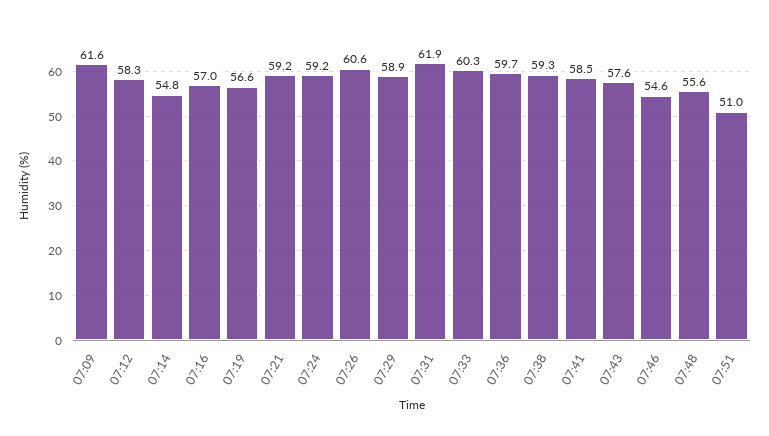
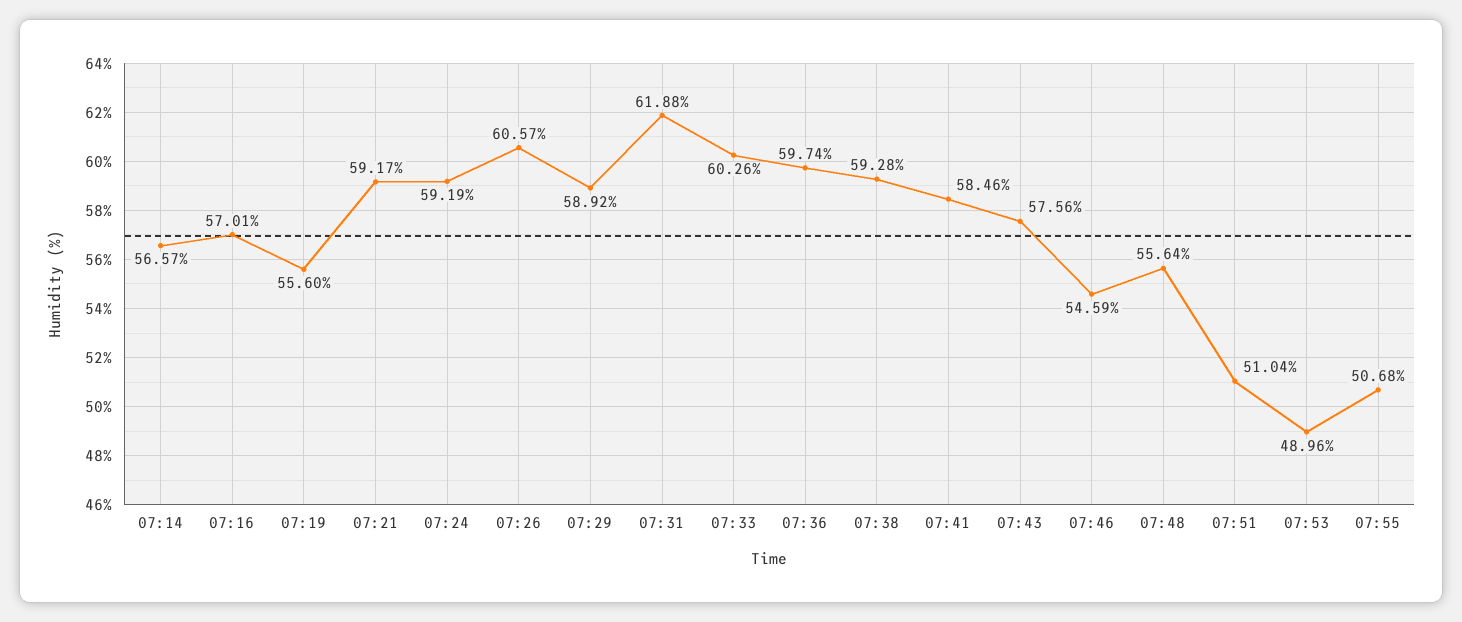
07:09: 61.6 -> none
07:12: 58.3 -> none
07:14: 54.8 -> 56.57
07:19: 56.6 -> 55.6
07:53: none -> 48.96
07:55: none -> 50.68

